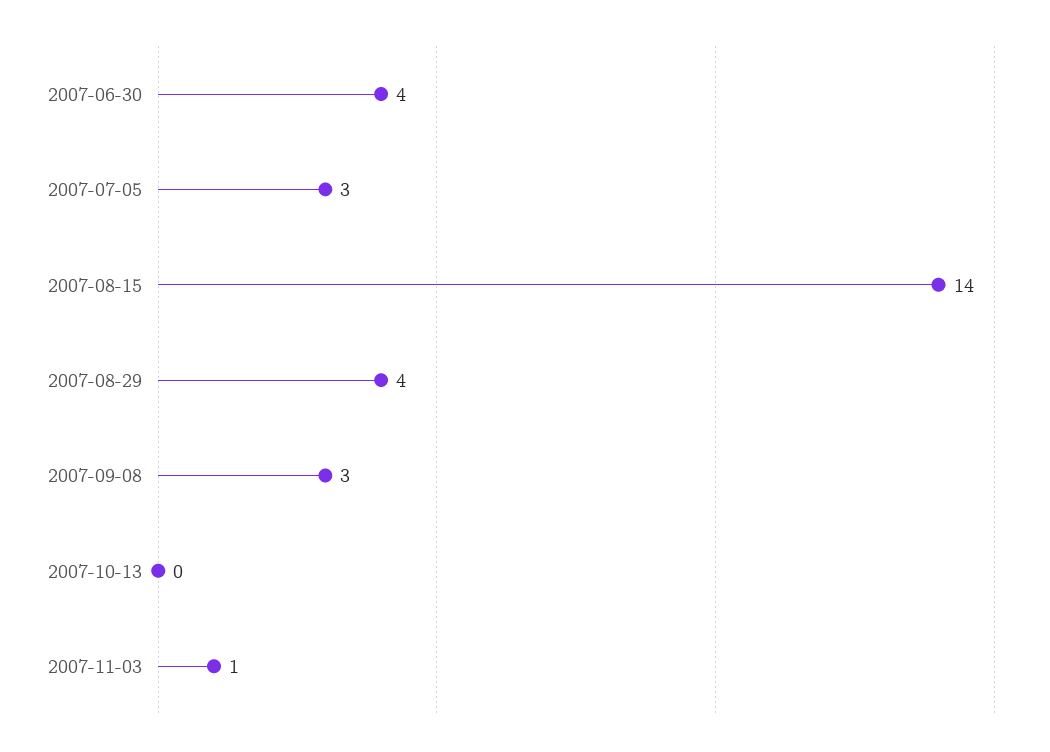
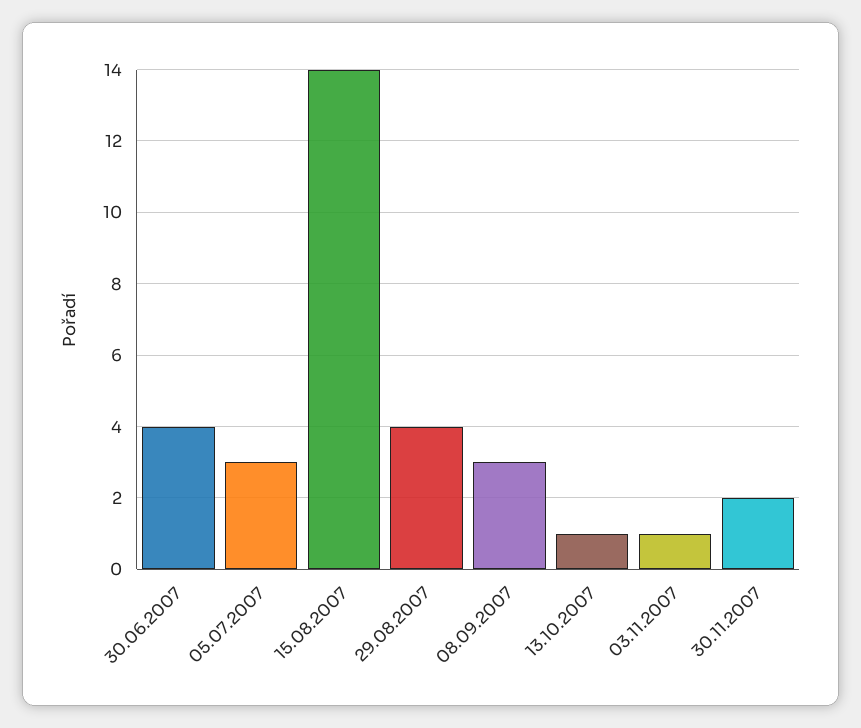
2007-10-13: 0 -> 1
30.11.2007: none -> 2

